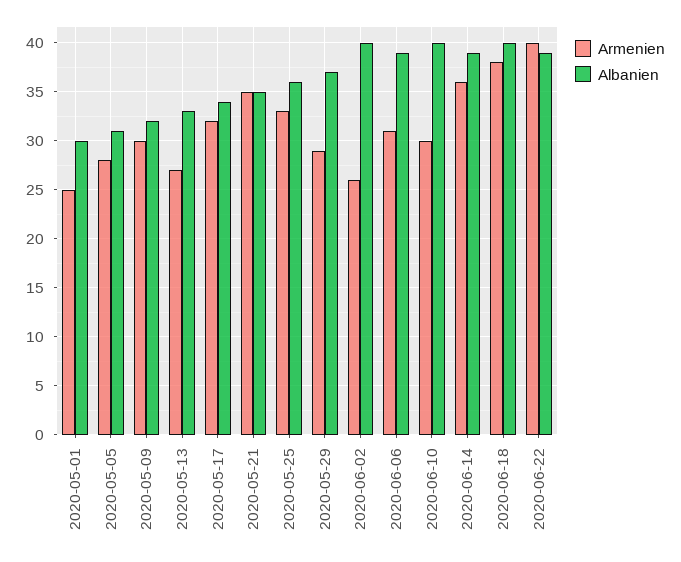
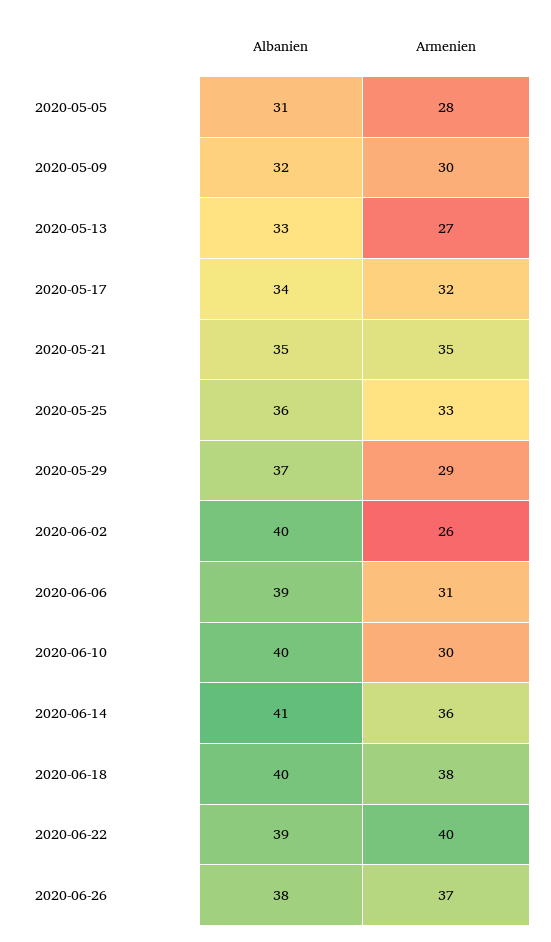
Armenien, 2020-05-01: 25 -> none
Albanien, 2020-05-01: 30 -> none
Albanien, 2020-06-14: 39 -> 41
Albanien, 2020-06-26: none -> 38
Armenien, 2020-06-26: none -> 37

